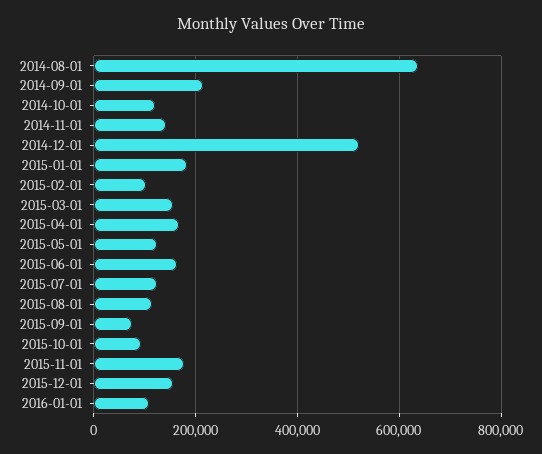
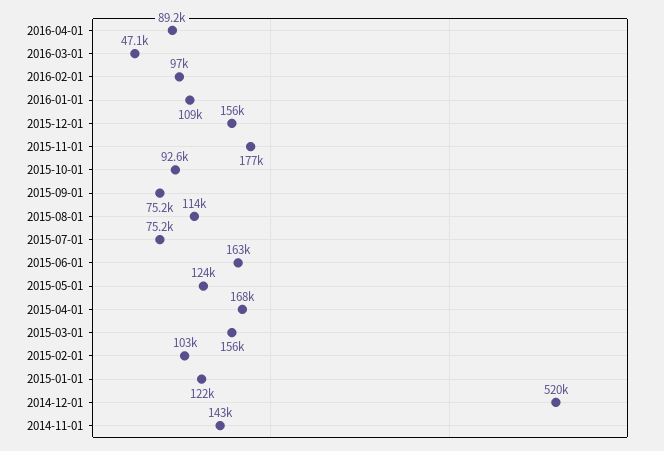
2014-08-01: 640000 -> none
2014-09-01: 220000 -> none
2014-10-01: 120000 -> none
2015-01-01: 180000 -> 122000
2015-07-01: 120000 -> 75200
2016-04-01: none -> 89200
2016-03-01: none -> 47100
2016-02-01: none -> 97000

